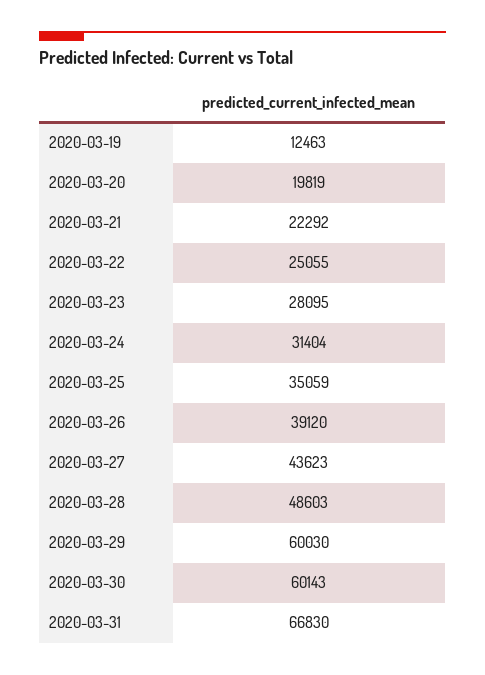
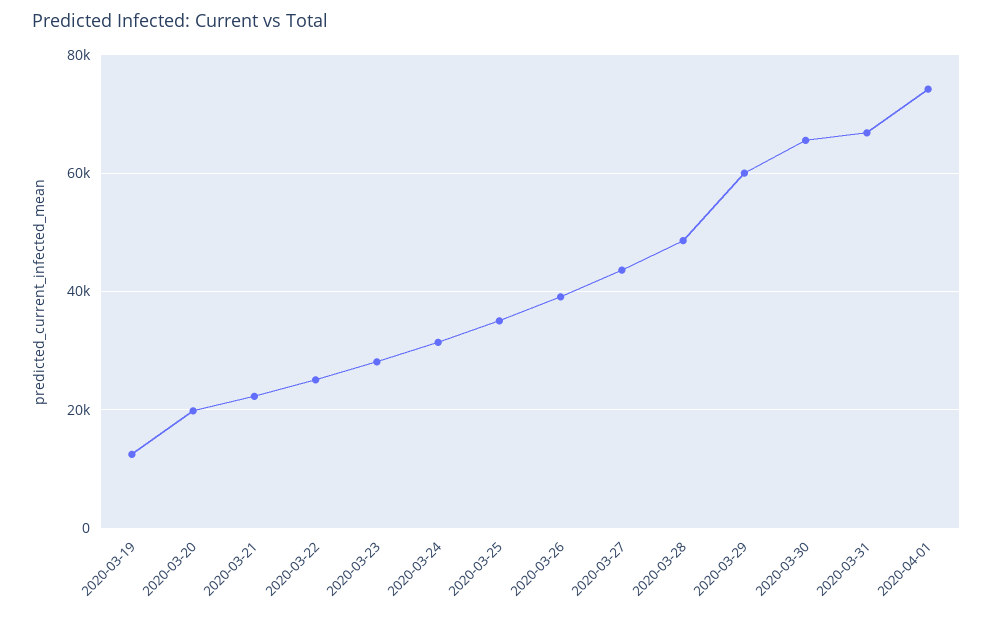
2020-03-30: 60143 -> 66000
2020-04-01: none -> 74000

